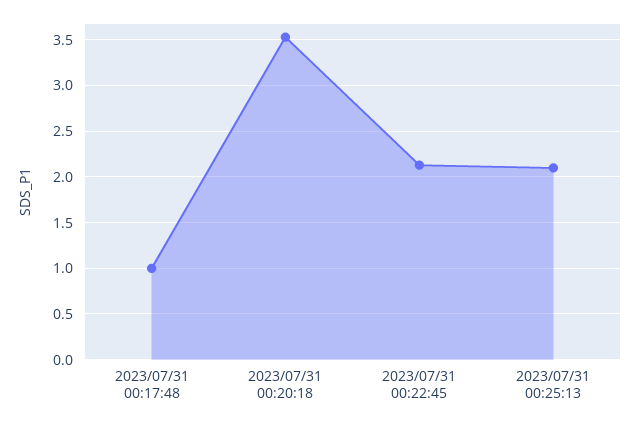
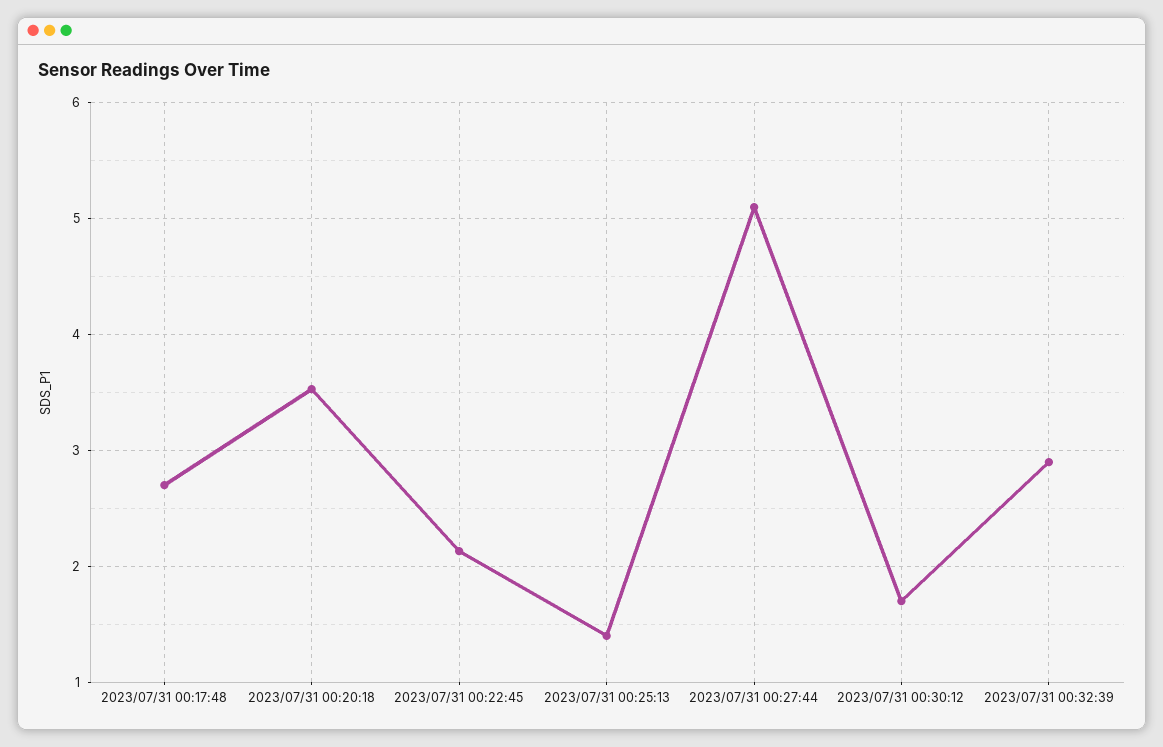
2023/07/31 00:17:48: 1 -> 2.7
2023/07/31 00:25:13: 2.1 -> 1.4
2023/07/31 00:27:44: none -> 5.1
2023/07/31 00:30:12: none -> 1.7
2023/07/31 00:32:39: none -> 2.9

